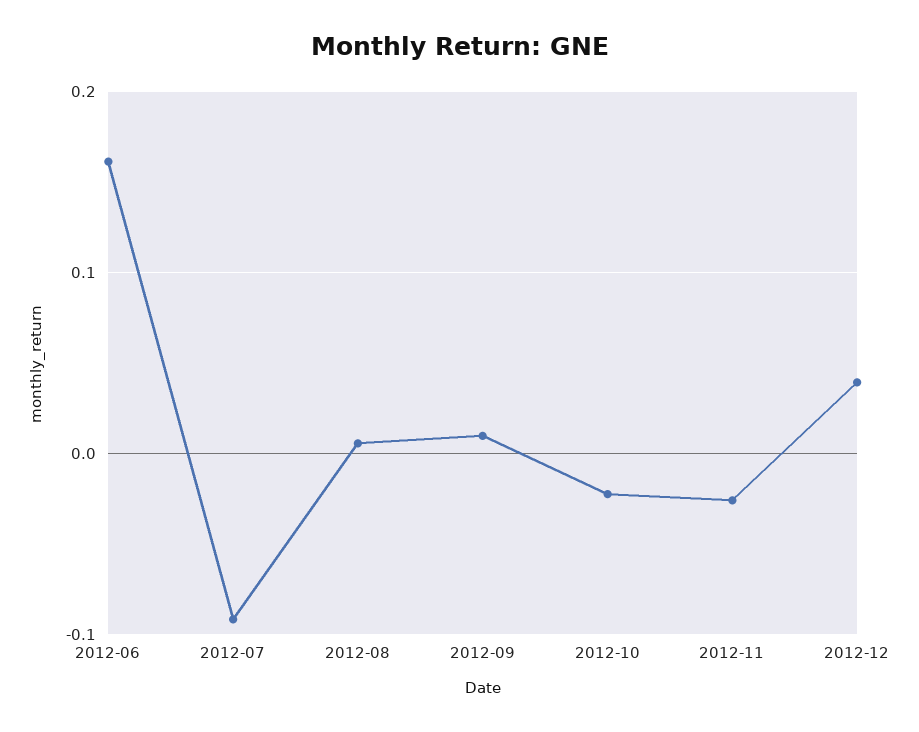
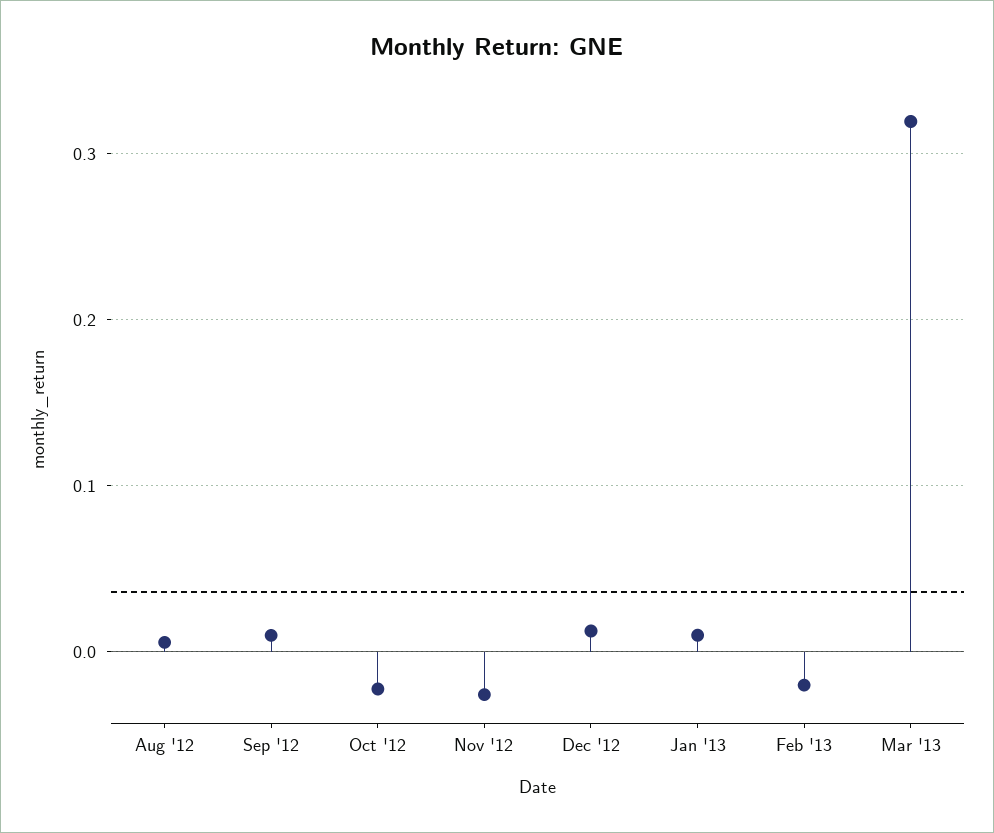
2012-06: 0.16 -> none
2012-07: -0.09 -> none
2012-12: 0.04 -> 0.01
Jan '13: none -> 0.01
Feb '13: none -> -0.02
Mar '13: none -> 0.32

